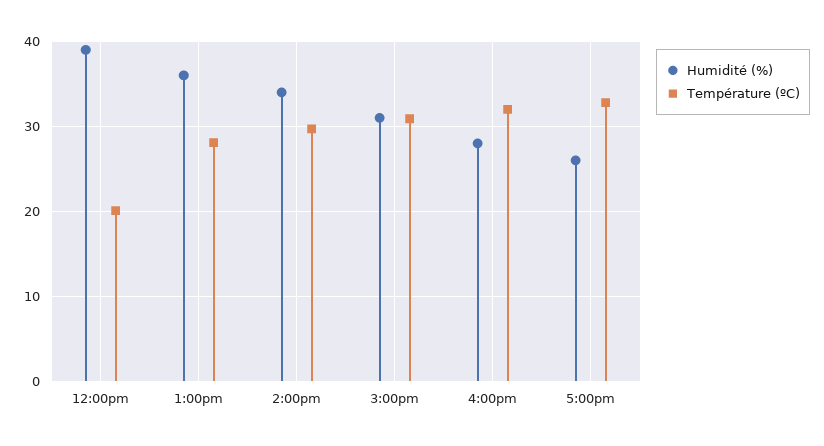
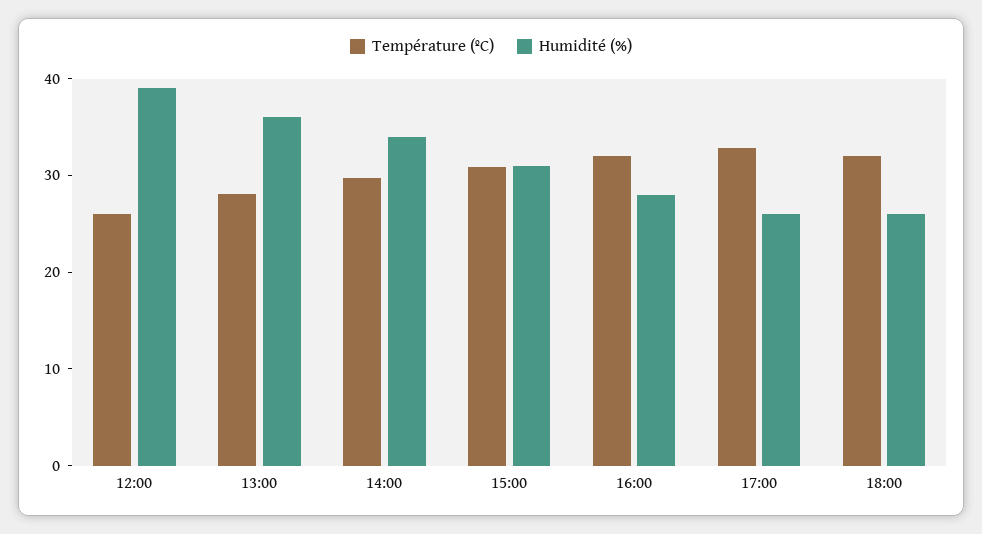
Température (ºC), 12:00pm: 20 -> 26
Température (ºC), 18:00: none -> 32
Humidité (%), 18:00: none -> 26

